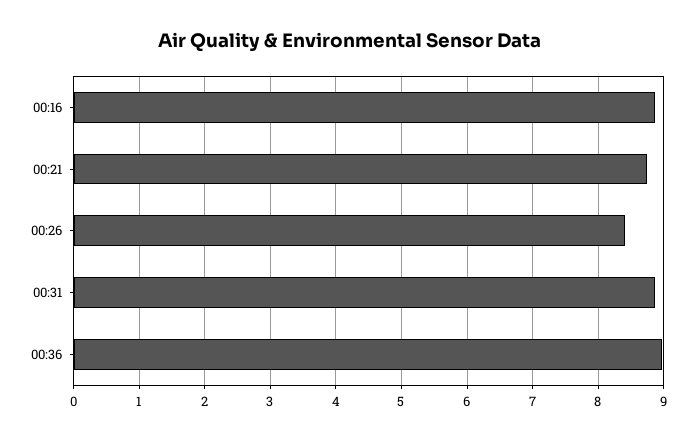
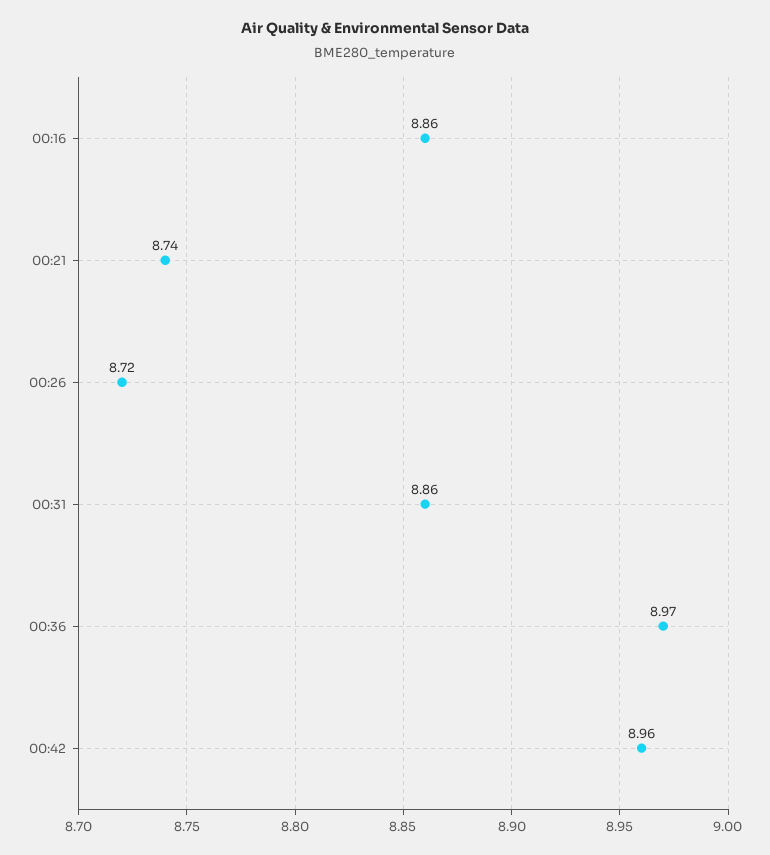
00:26: 8.4 -> 8.72
00:42: none -> 8.96

